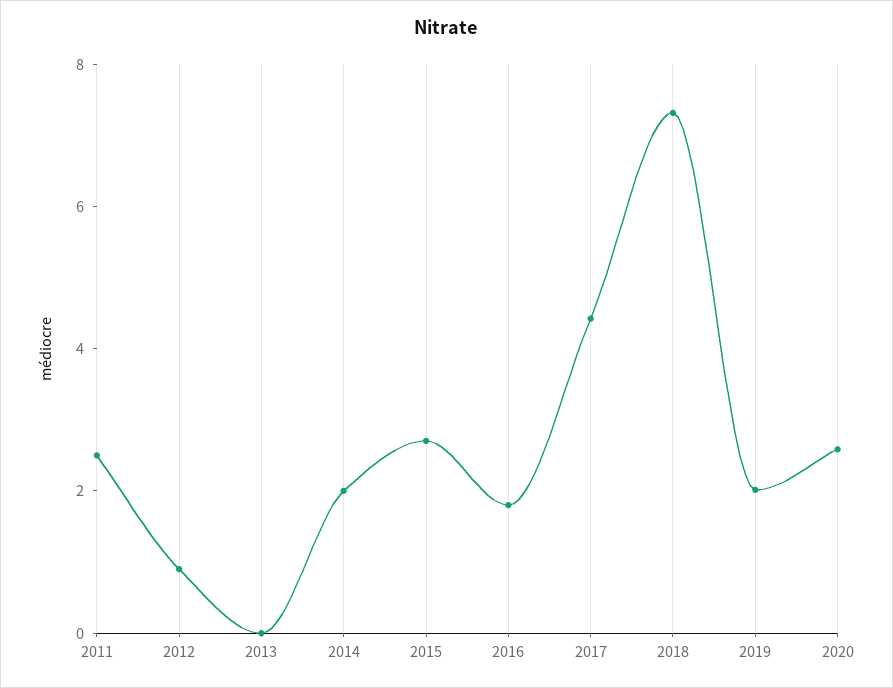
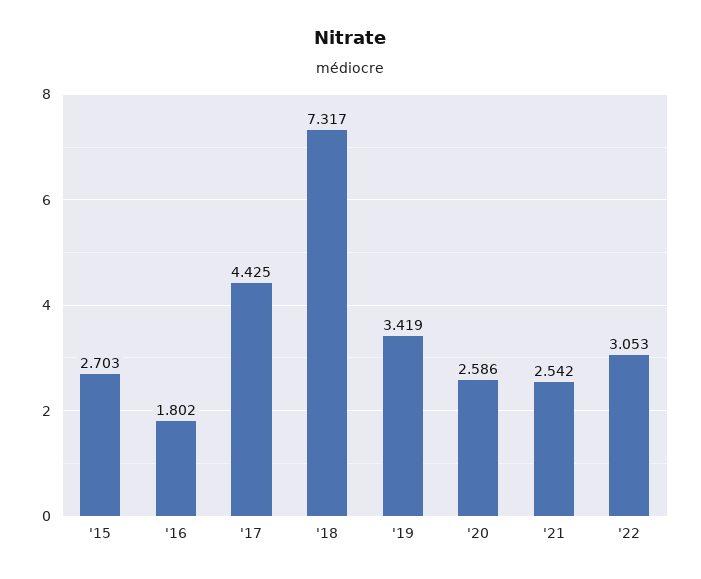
2011: 2.5 -> none
2012: 1 -> none
2013: 0 -> none
2014: 2 -> none
2019: 2 -> 3.419
'21: none -> 2.542
'22: none -> 3.053

